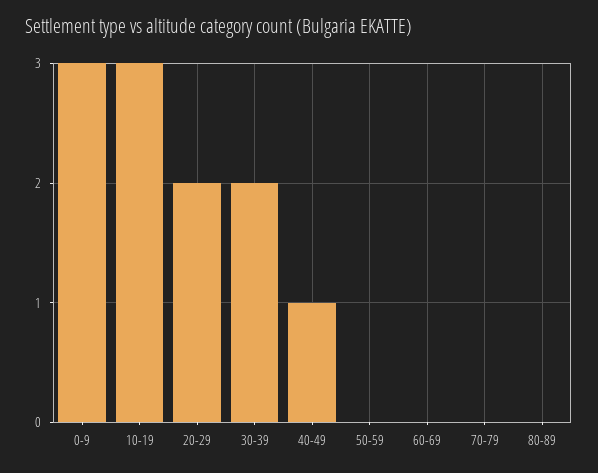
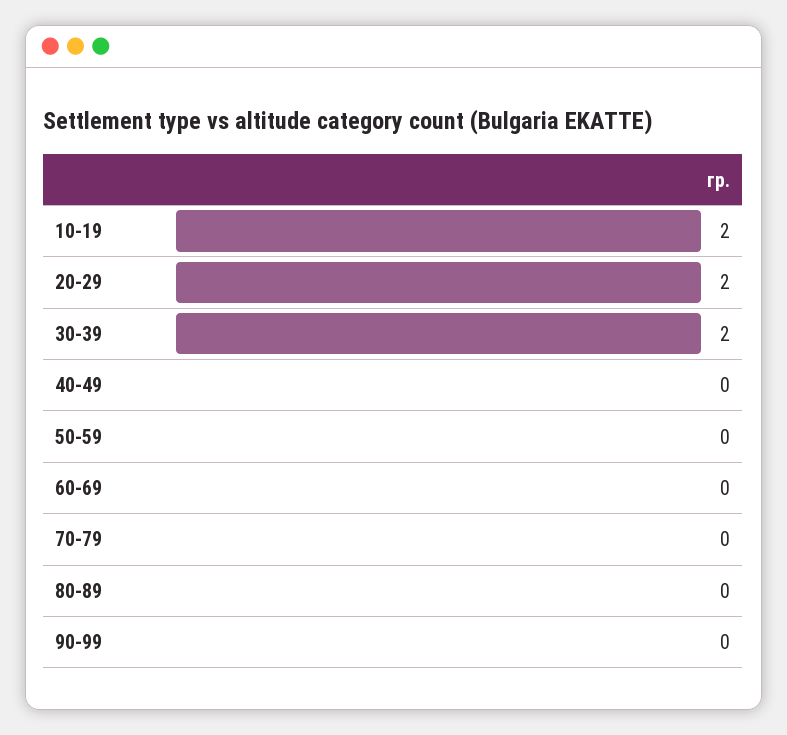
0-9: 3 -> none
10-19: 3 -> 2
40-49: 1 -> 0
90-99: none -> 0

